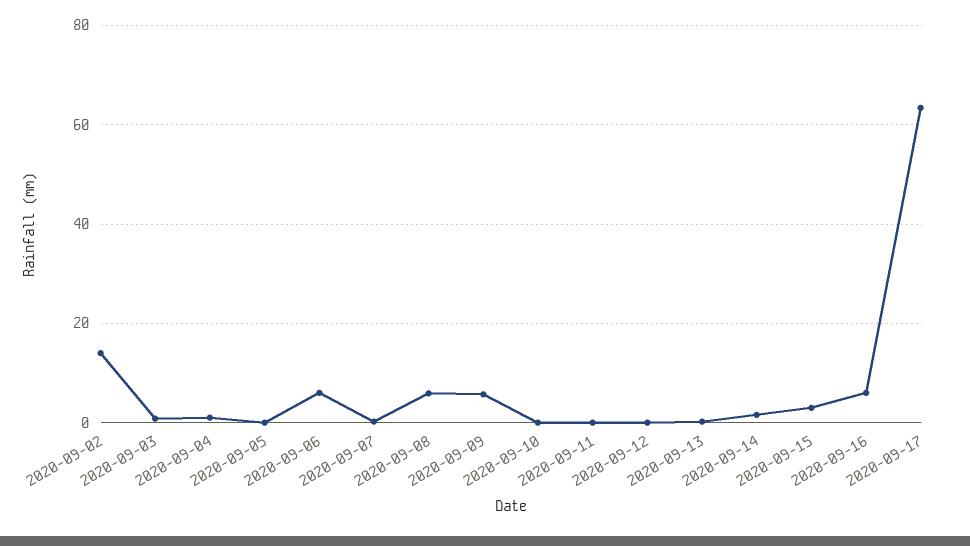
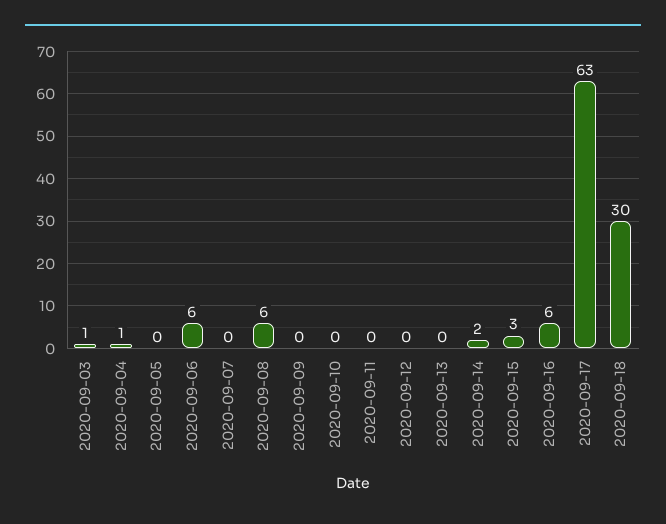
2020-09-02: 14 -> none
2020-09-09: 6 -> 0
2020-09-18: none -> 30

